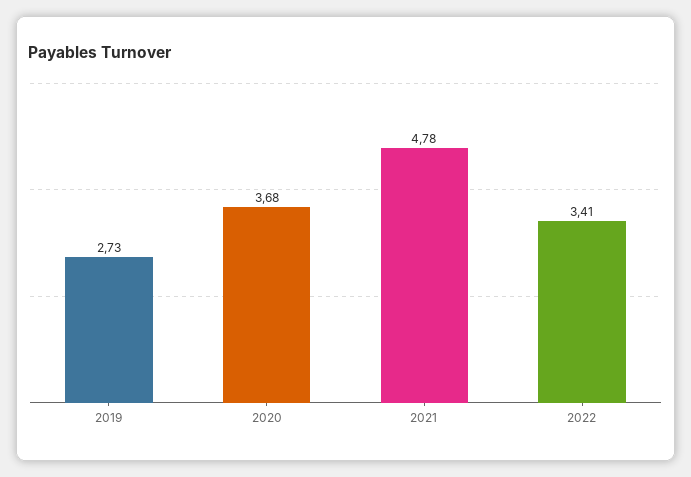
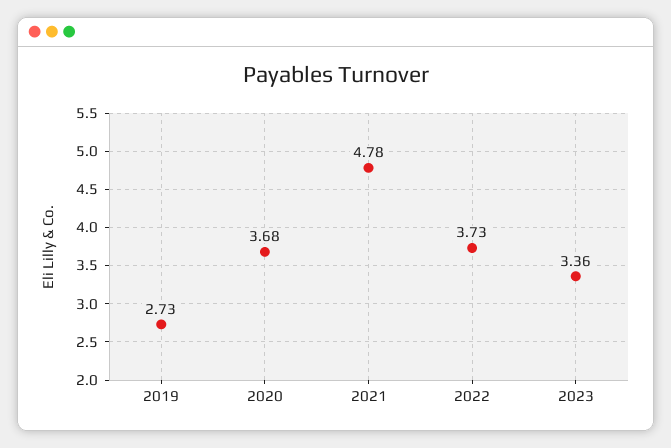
2022: 3.41 -> 3.73
2023: none -> 3.36

